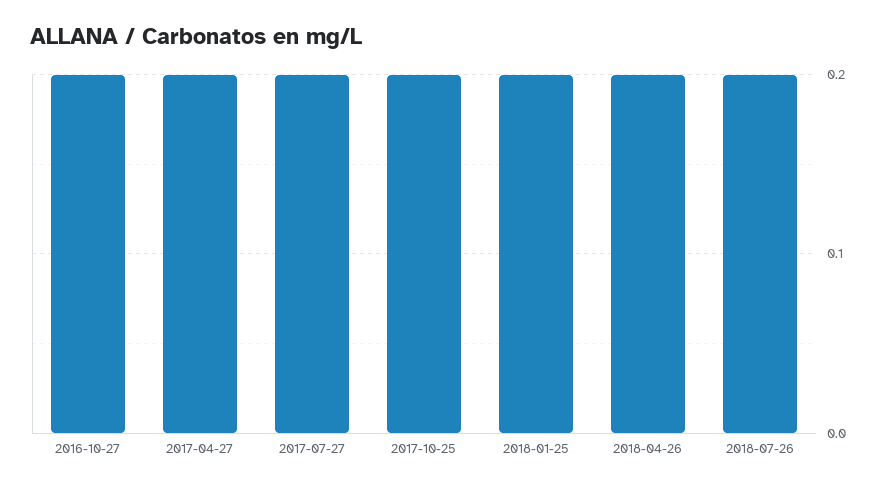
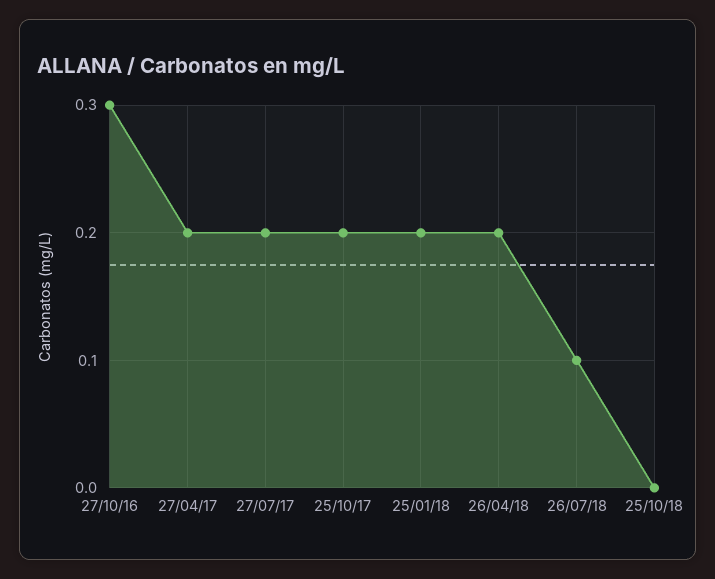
2016-10-27: 0.2 -> 0.3
2018-07-26: 0.2 -> 0.1
25/10/18: none -> 0

